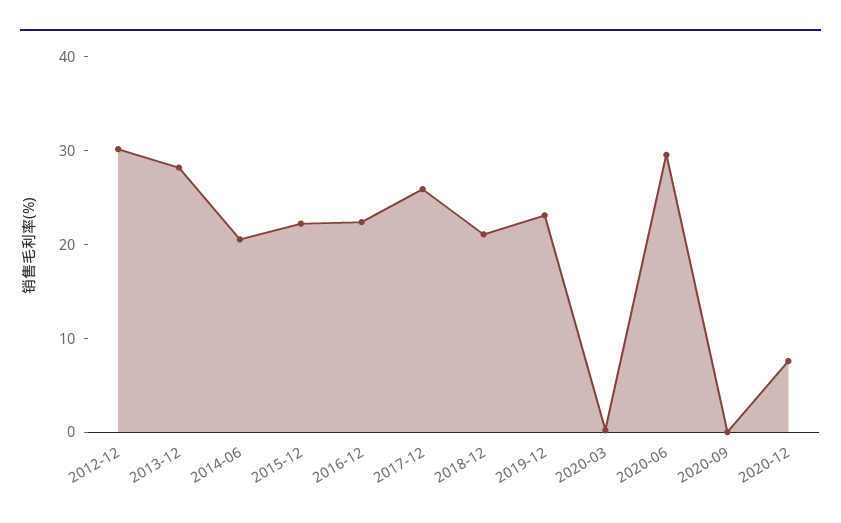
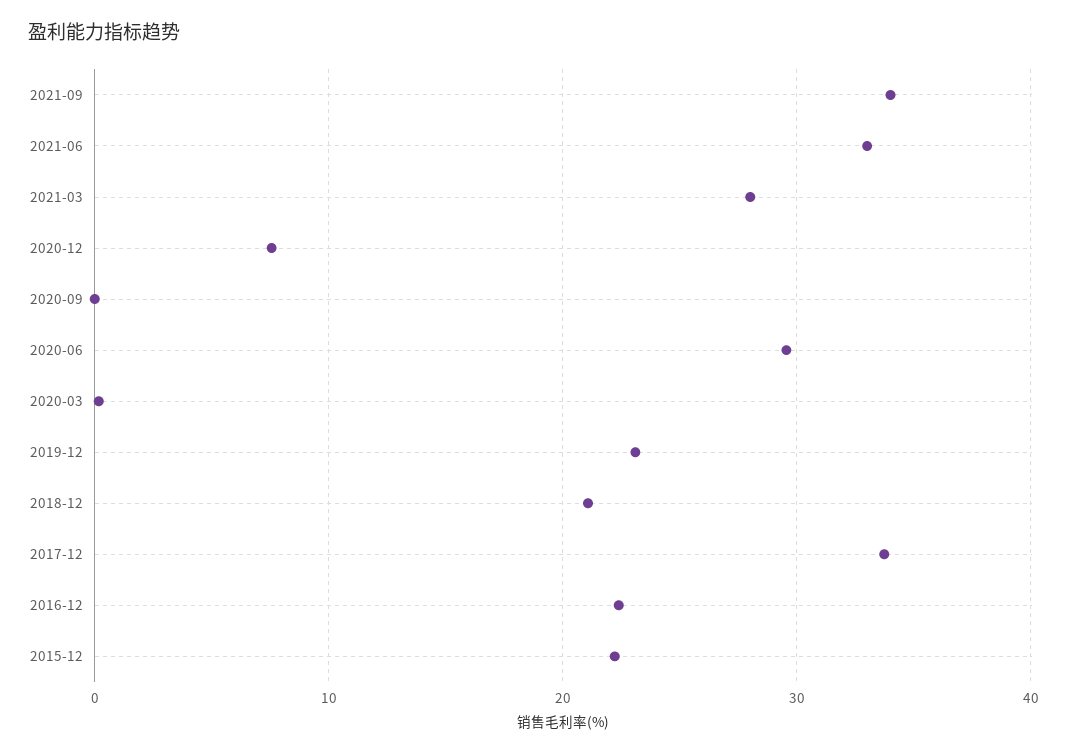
2012-12: 30 -> none
2013-12: 28 -> none
2014-06: 20 -> none
2017-12: 26 -> 34
2021-09: none -> 34
2021-06: none -> 33
2021-03: none -> 28

